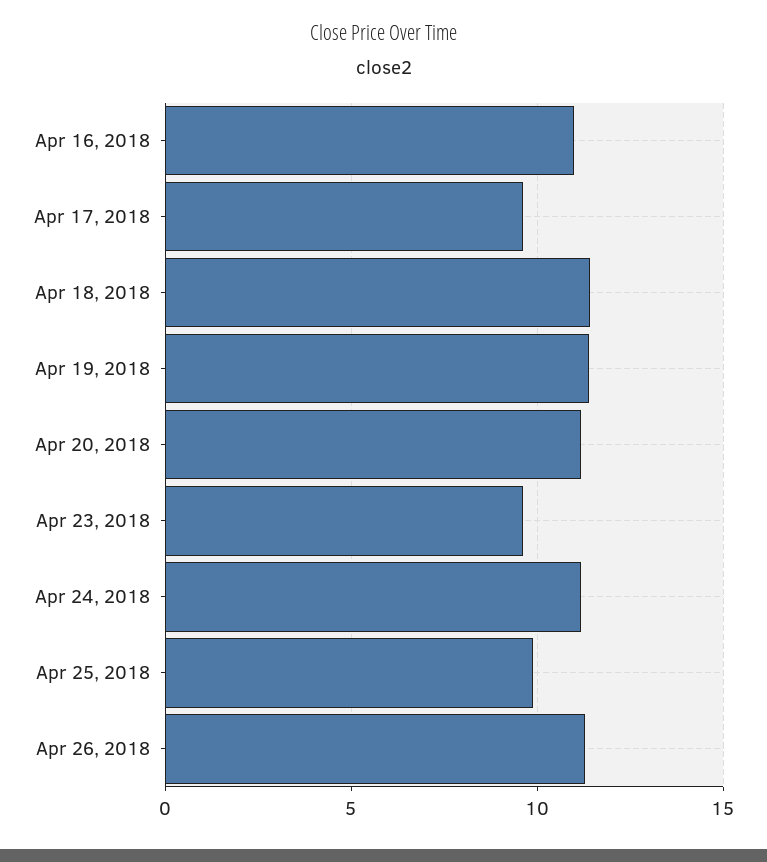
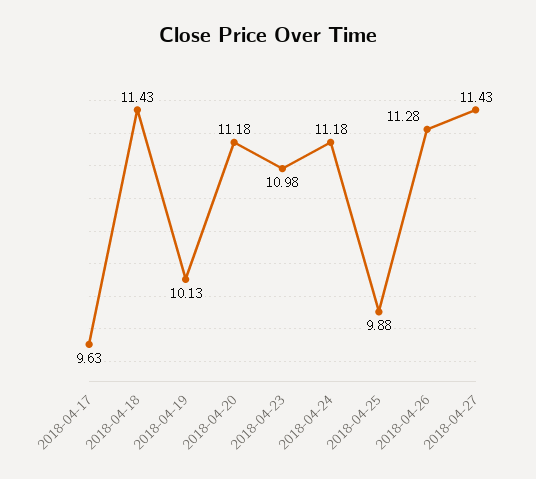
Apr 16, 2018: 11 -> none
Apr 19, 2018: 11.5 -> 10.13
Apr 23, 2018: 9.5 -> 10.98
2018-04-27: none -> 11.43

